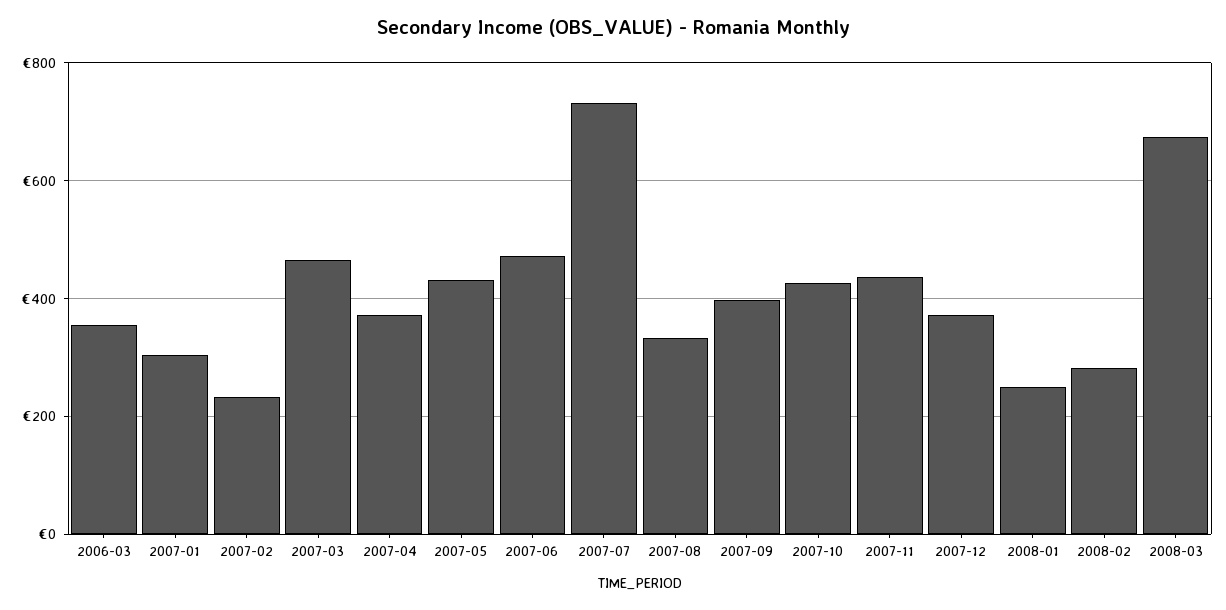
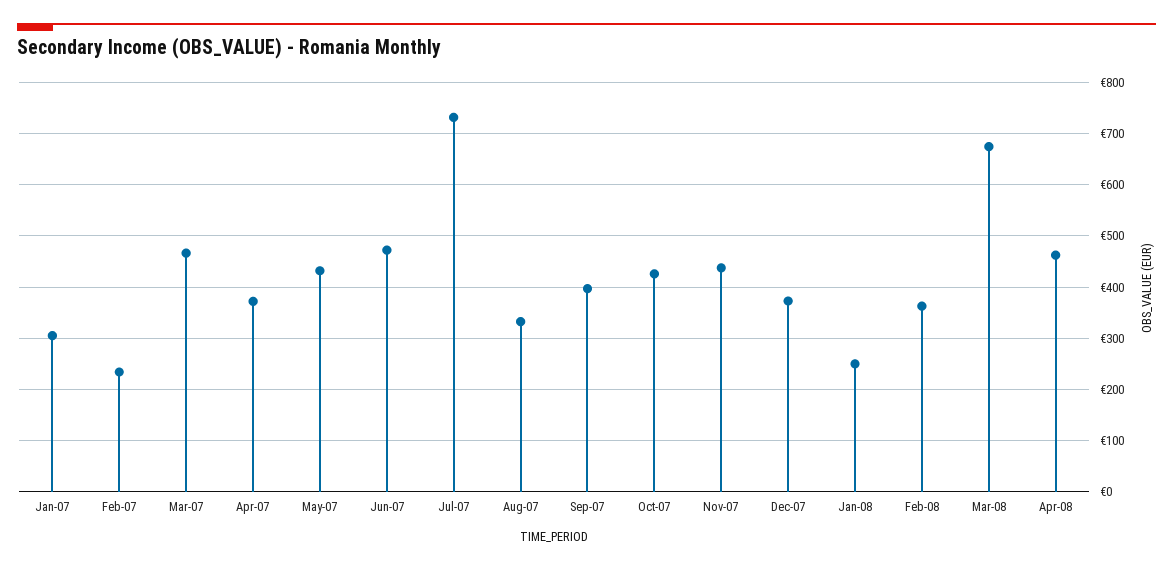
2006-03: 360 -> none
2008-02: 280 -> 360
Apr-08: none -> 460

